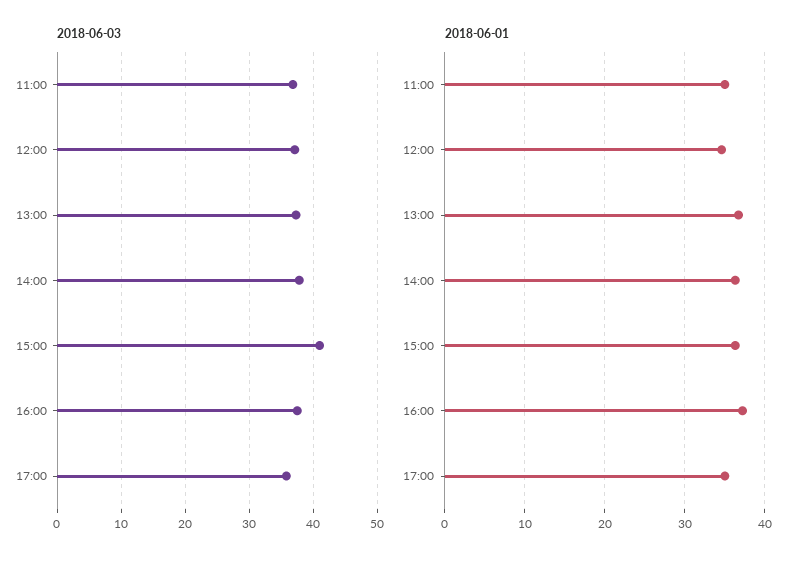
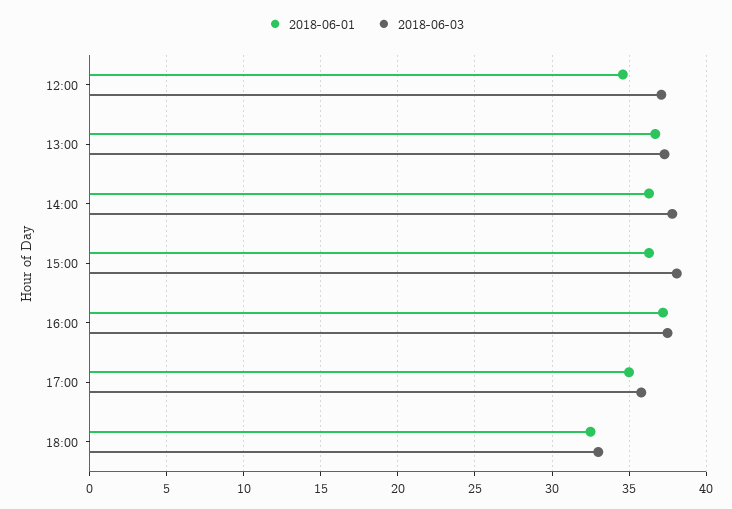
2018-06-03, 11:00: 37 -> none
2018-06-03, 15:00: 41 -> 38
2018-06-01, 11:00: 35 -> none
2018-06-01, 18:00: none -> 32.5
2018-06-03, 18:00: none -> 33

